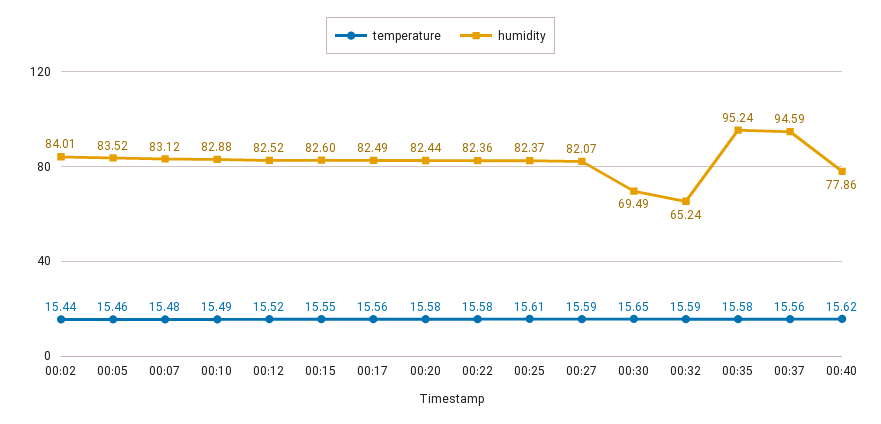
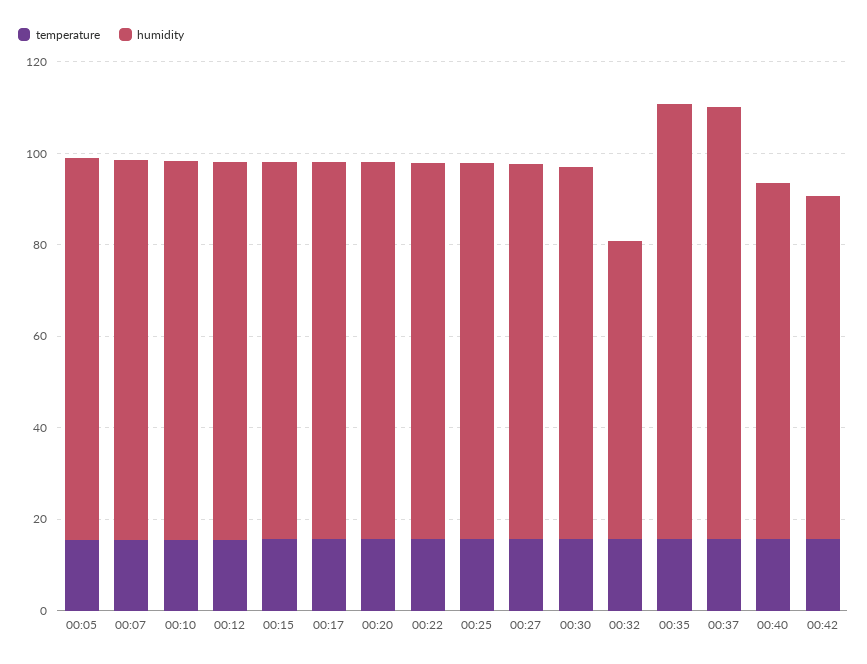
temperature, 00:02: 15.44 -> none
humidity, 00:02: 84.01 -> none
humidity, 00:30: 69.49 -> 80
temperature, 00:42: none -> 15
humidity, 00:42: none -> 75

